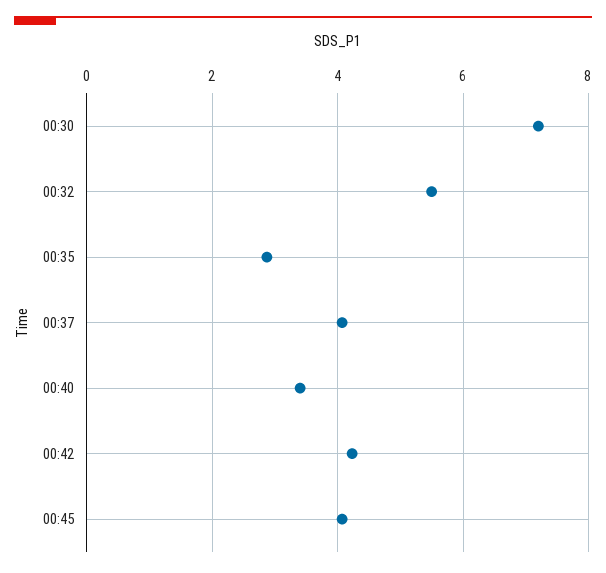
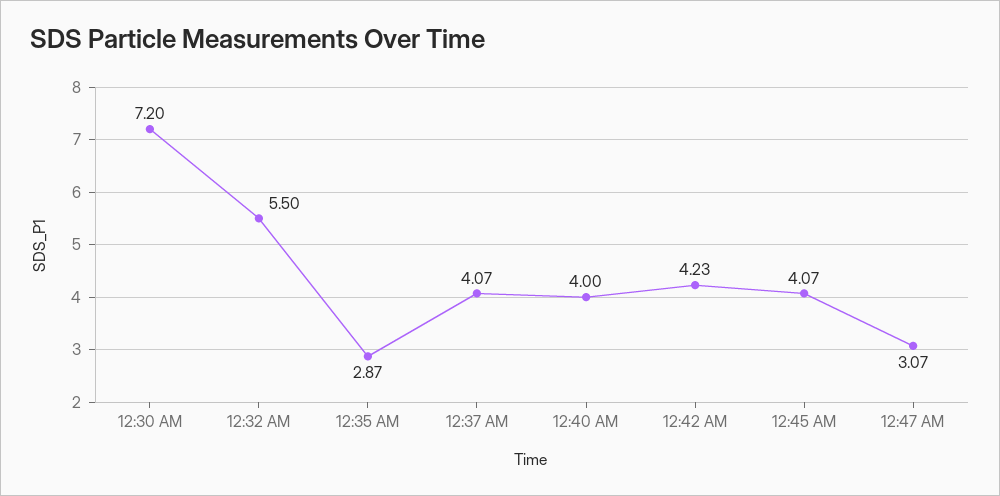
00:40: 3.4 -> 4
12:47 AM: none -> 3.07

